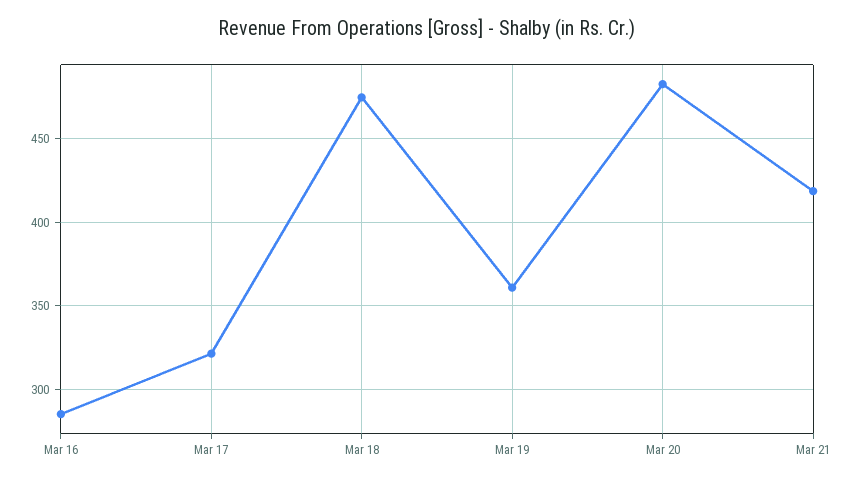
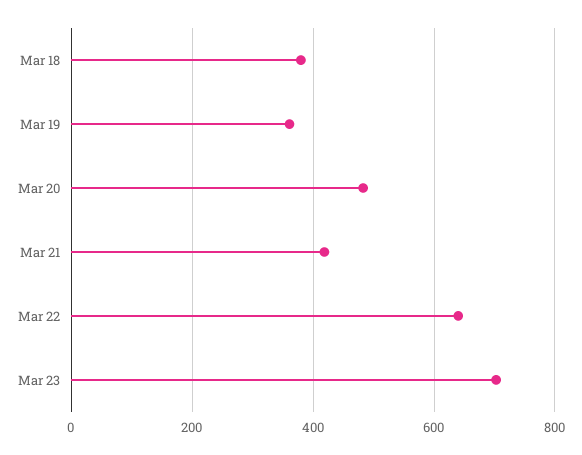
Mar 16: 285 -> none
Mar 17: 320 -> none
Mar 18: 475 -> 380
Mar 22: none -> 640
Mar 23: none -> 700

